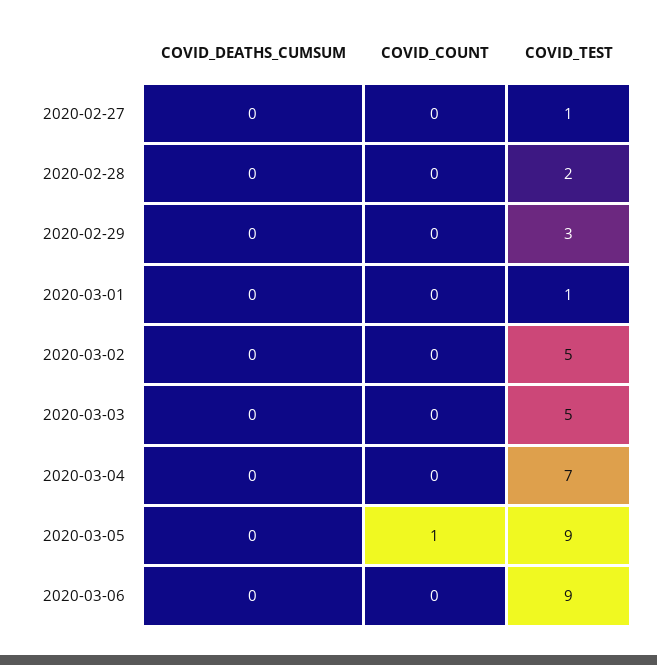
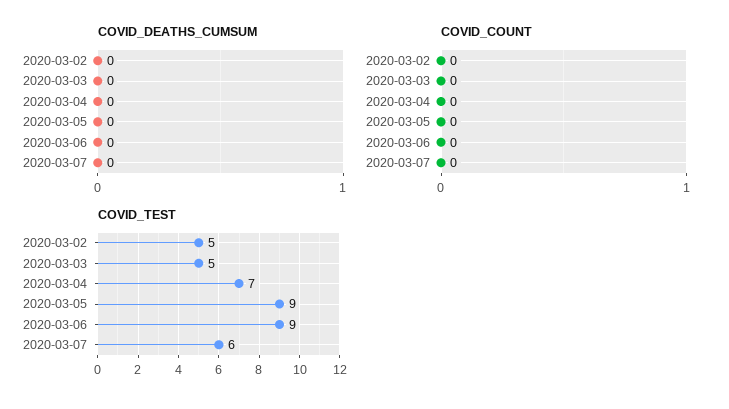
COVID_DEATHS_CUMSUM, 2020-02-27: 0 -> none
COVID_COUNT, 2020-02-27: 0 -> none
COVID_TEST, 2020-02-27: 1 -> none
COVID_DEATHS_CUMSUM, 2020-02-28: 0 -> none
COVID_COUNT, 2020-02-28: 0 -> none
COVID_TEST, 2020-02-28: 2 -> none
COVID_DEATHS_CUMSUM, 2020-02-29: 0 -> none
COVID_COUNT, 2020-02-29: 0 -> none
COVID_TEST, 2020-02-29: 3 -> none
COVID_DEATHS_CUMSUM, 2020-03-01: 0 -> none
COVID_COUNT, 2020-03-01: 0 -> none
COVID_TEST, 2020-03-01: 1 -> none
COVID_COUNT, 2020-03-05: 1 -> 0
COVID_DEATHS_CUMSUM, 2020-03-07: none -> 0
COVID_COUNT, 2020-03-07: none -> 0
COVID_TEST, 2020-03-07: none -> 6

